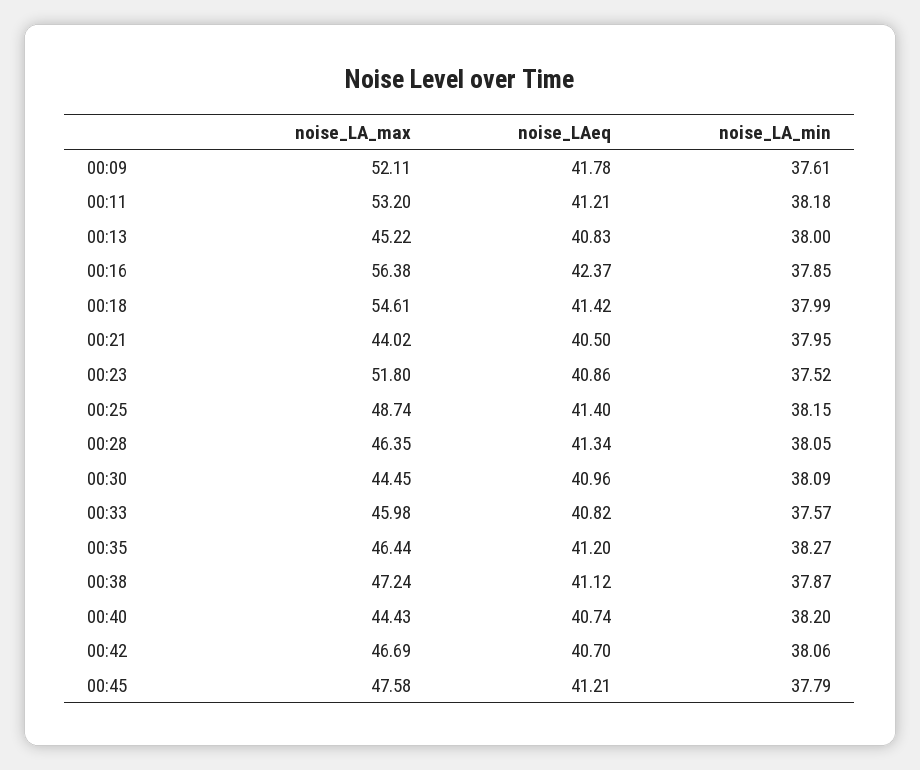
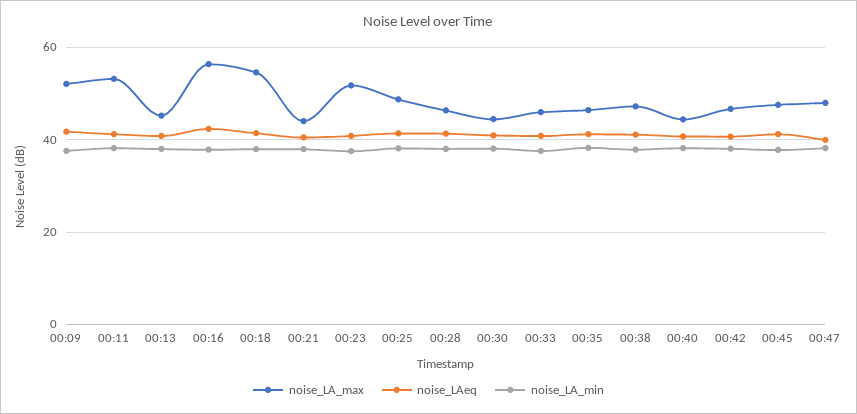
noise_LA_max, 00:47: none -> 48
noise_LAeq, 00:47: none -> 40
noise_LA_min, 00:47: none -> 38

